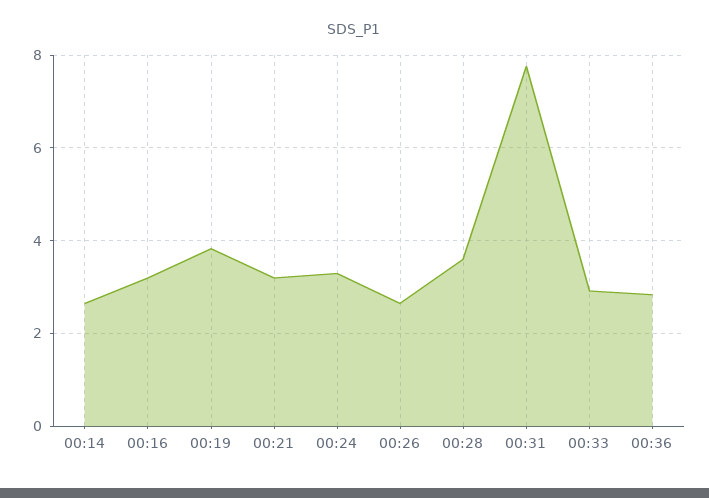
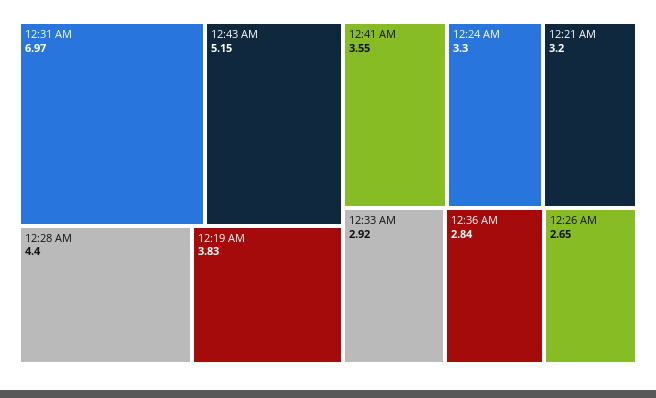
00:14: 2.6 -> none
00:16: 3.2 -> none
00:28: 3.6 -> 4.4
00:31: 7.8 -> 6.97
12:43 AM: none -> 5.15
12:41 AM: none -> 3.55

